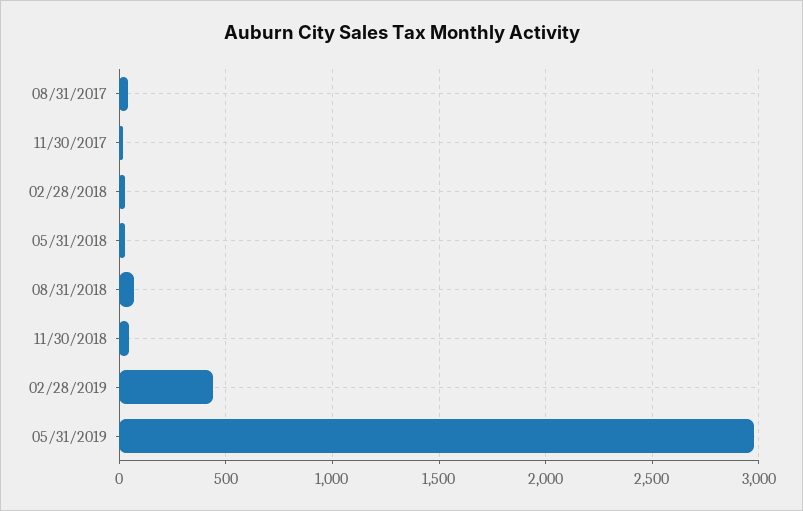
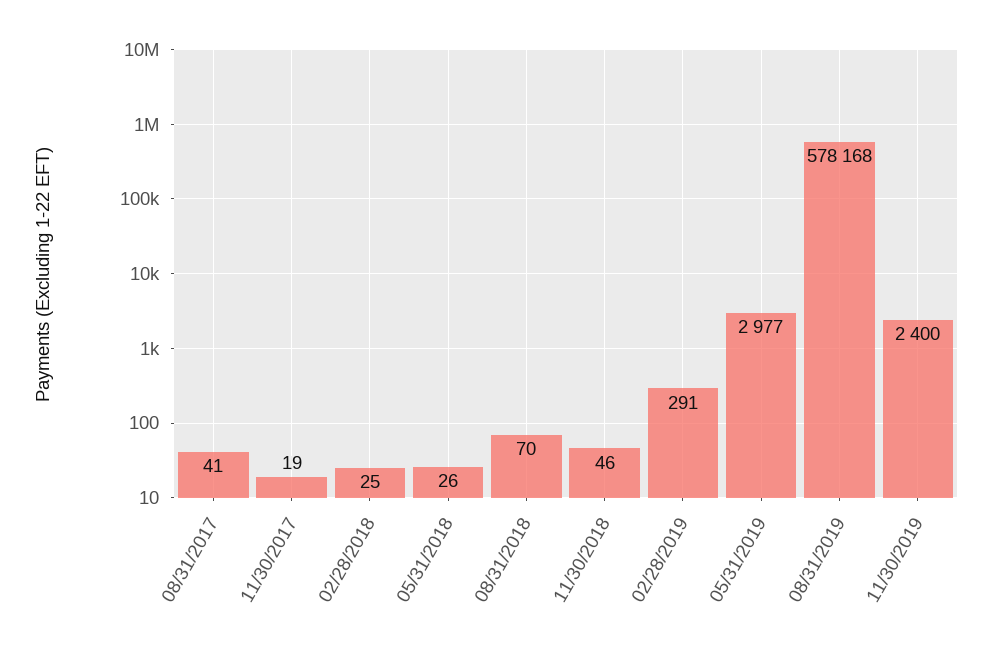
02/28/2019: 450 -> 291
08/31/2019: none -> 578168
11/30/2019: none -> 2400

